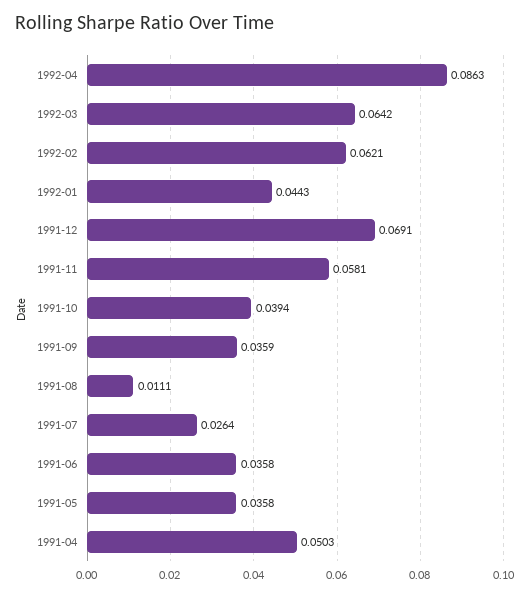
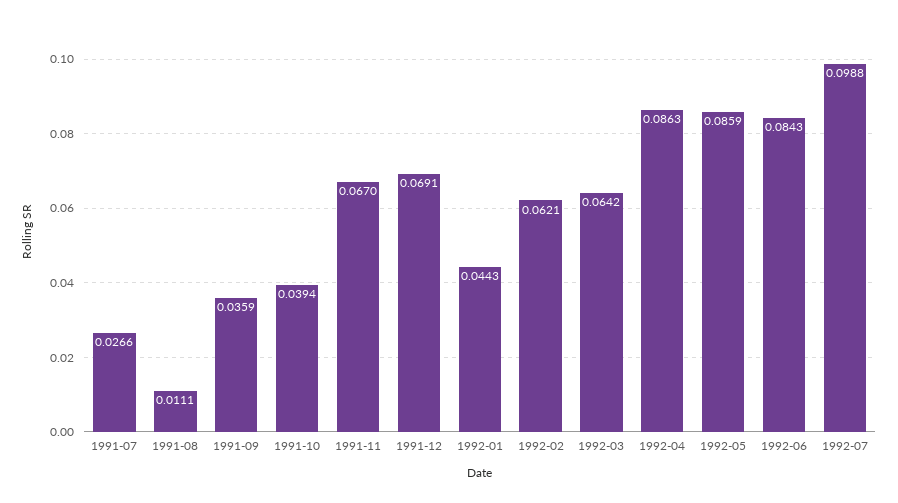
1991-11: 0.0581 -> 0.067
1991-07: 0.0264 -> 0.0266
1991-06: 0.0358 -> none
1991-05: 0.0358 -> none
1991-04: 0.0503 -> none
1992-05: none -> 0.0859
1992-06: none -> 0.0843
1992-07: none -> 0.0988

